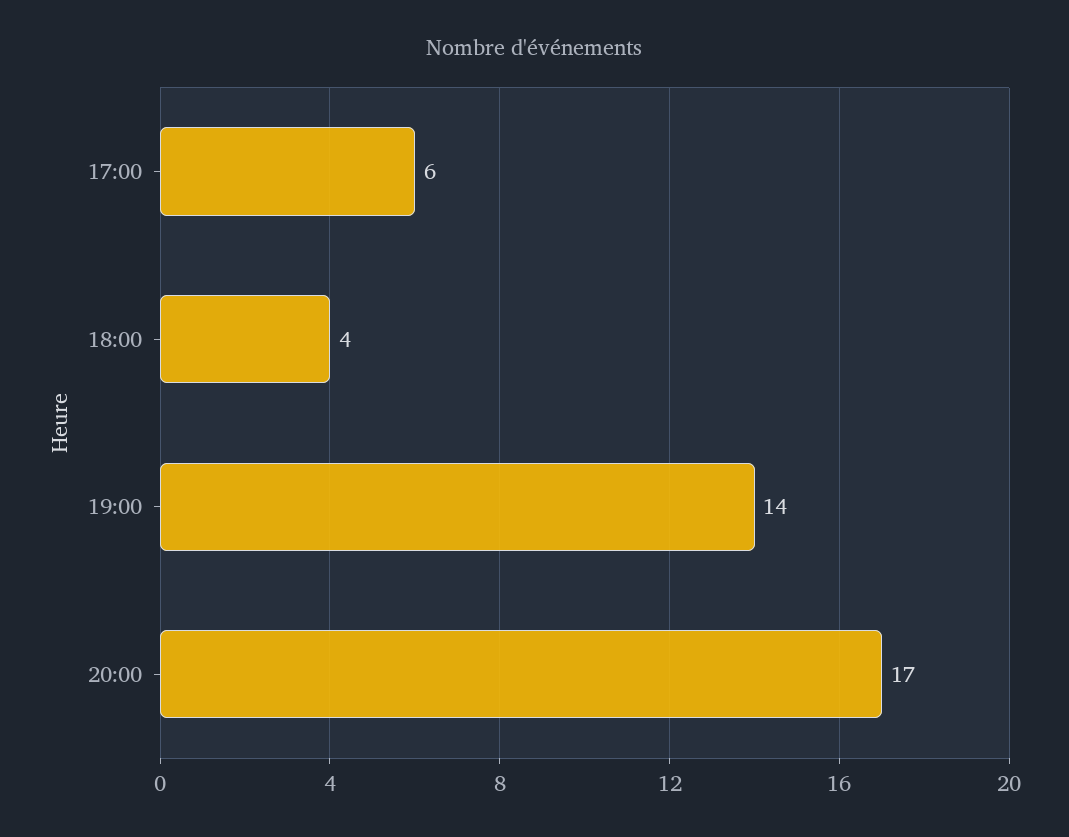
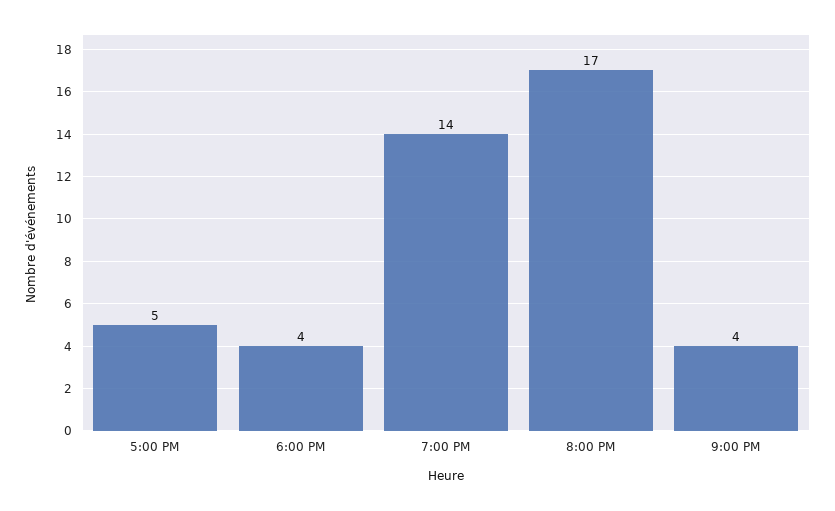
17:00: 6 -> 5
9:00 PM: none -> 4

